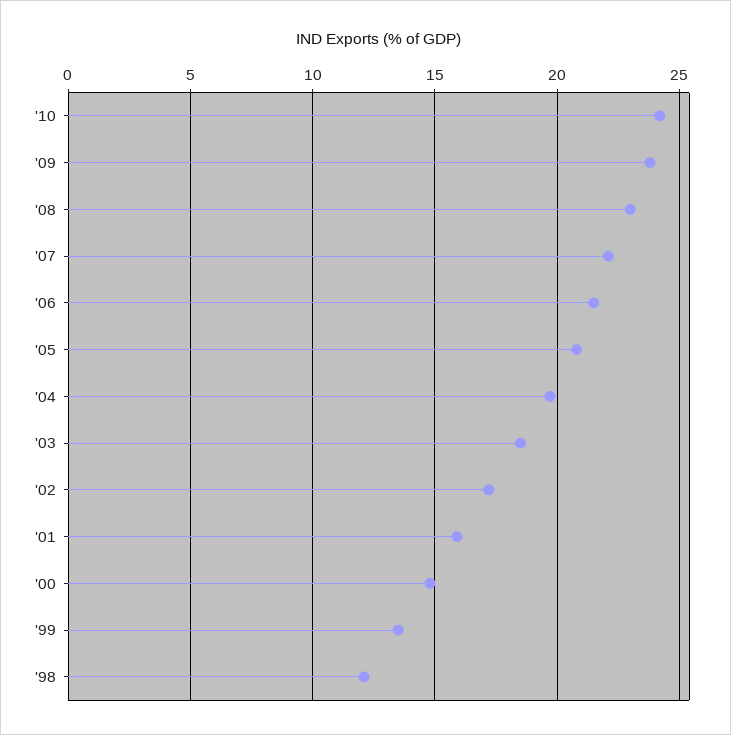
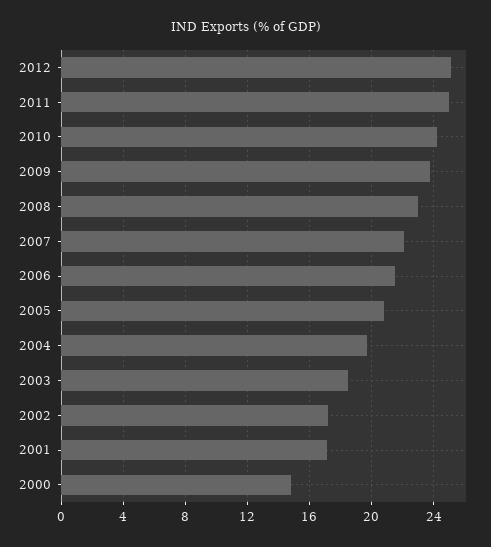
'01: 16 -> 17
'99: 13.5 -> none
'98: 12 -> none
2012: none -> 25
2011: none -> 25

